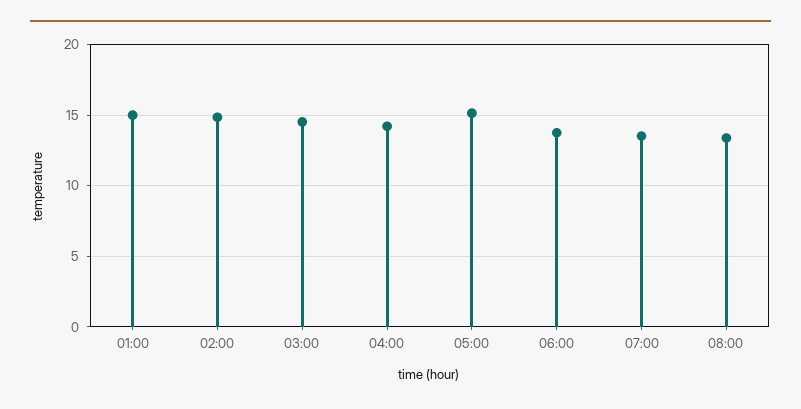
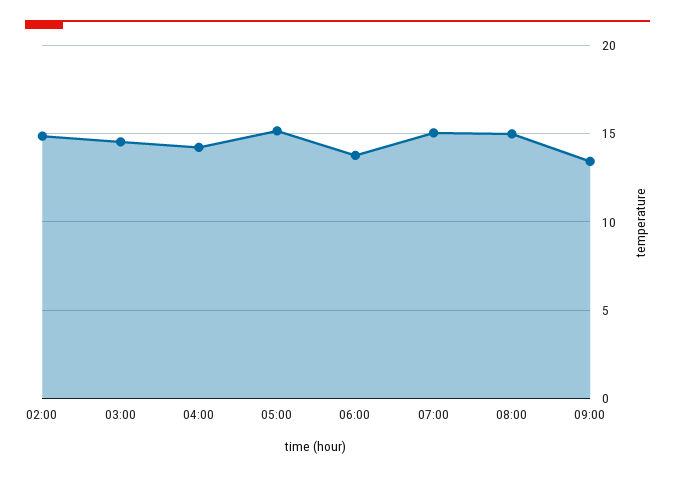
01:00: 15 -> none
07:00: 13.5 -> 15
08:00: 13.5 -> 15
09:00: none -> 13.5

